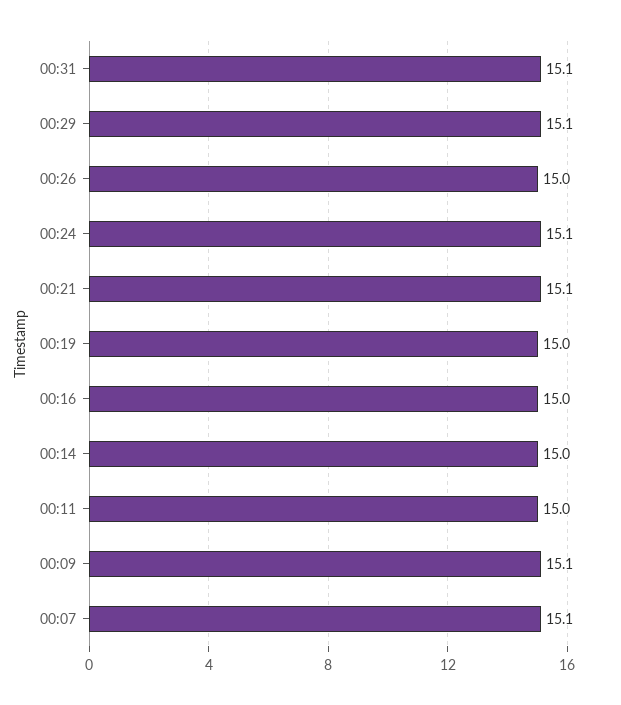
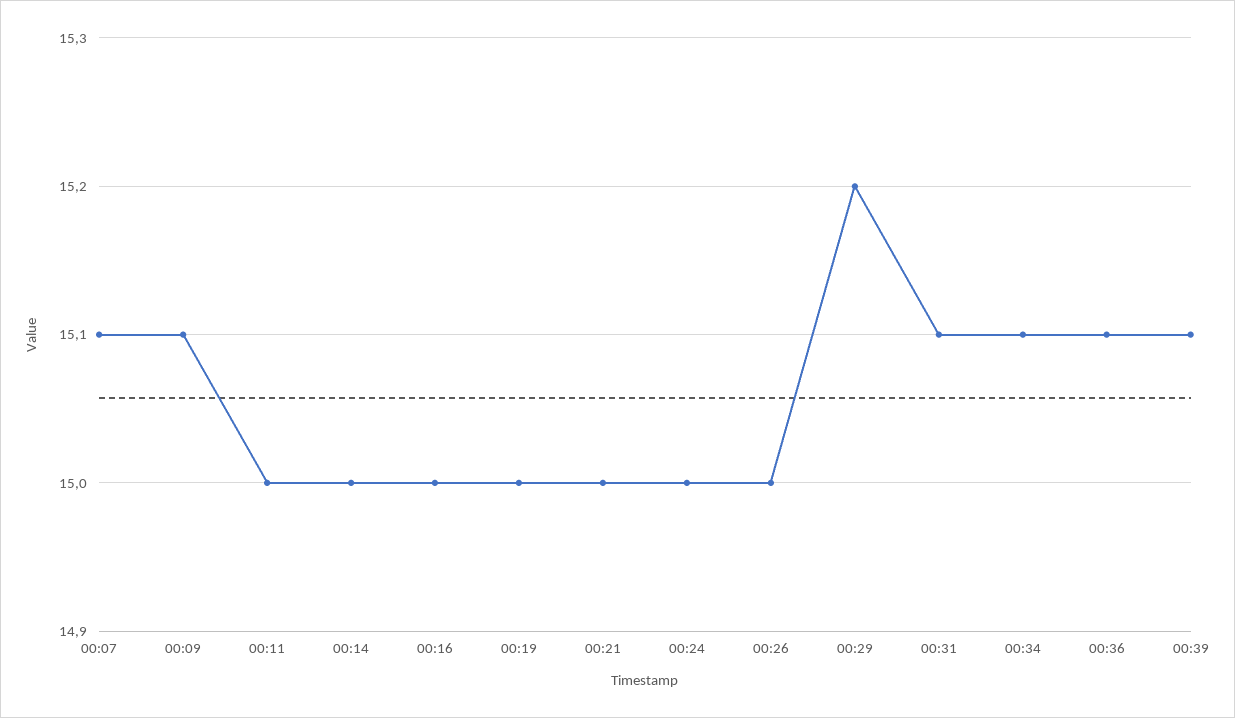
00:29: 15.1 -> 15.2
00:24: 15.1 -> 15
00:21: 15.1 -> 15
00:34: none -> 15.1
00:36: none -> 15.1
00:39: none -> 15.1

